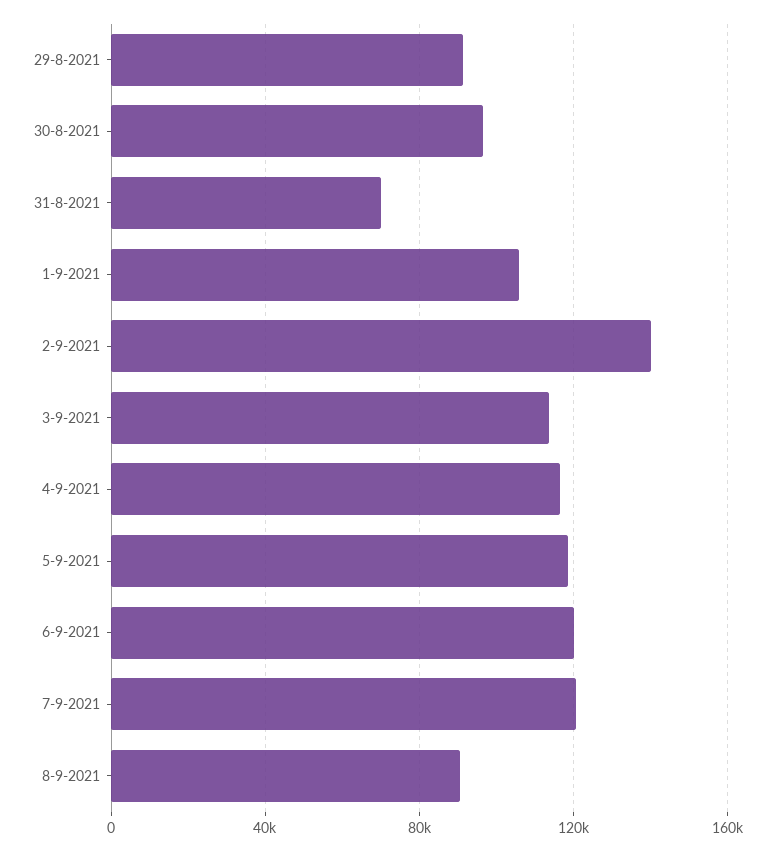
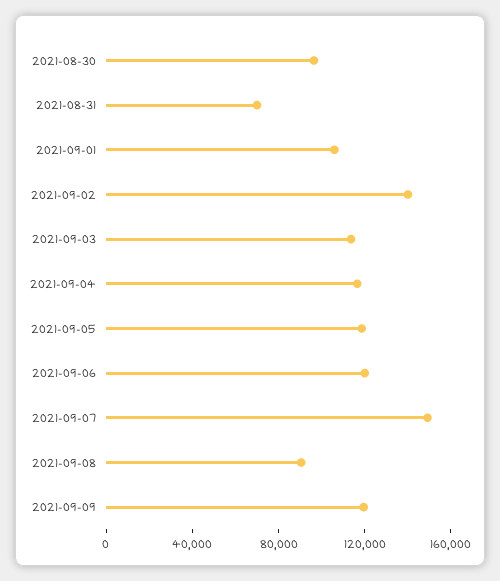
29-8-2021: 90000 -> none
7-9-2021: 120000 -> 150000
2021-09-09: none -> 120000

